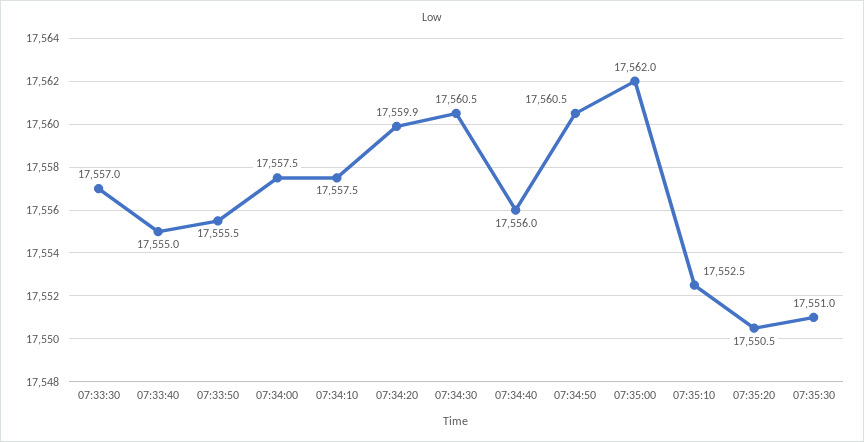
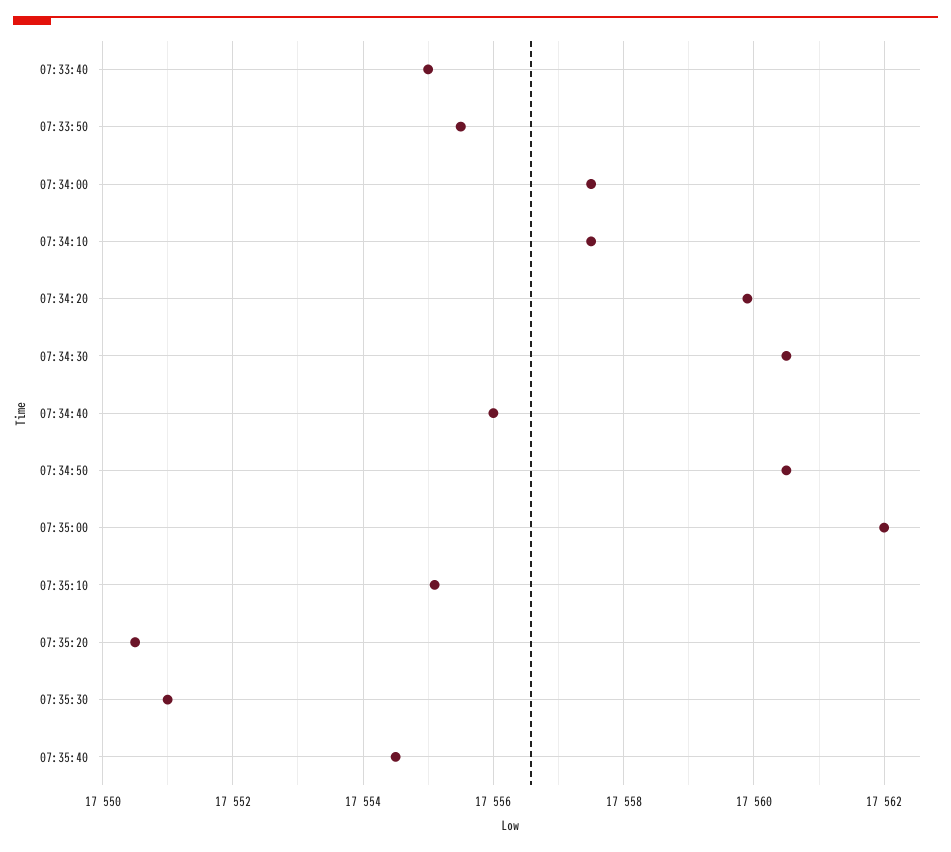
07:33:30: 17557 -> none
07:35:10: 17552.5 -> 17555
07:35:40: none -> 17554.5

